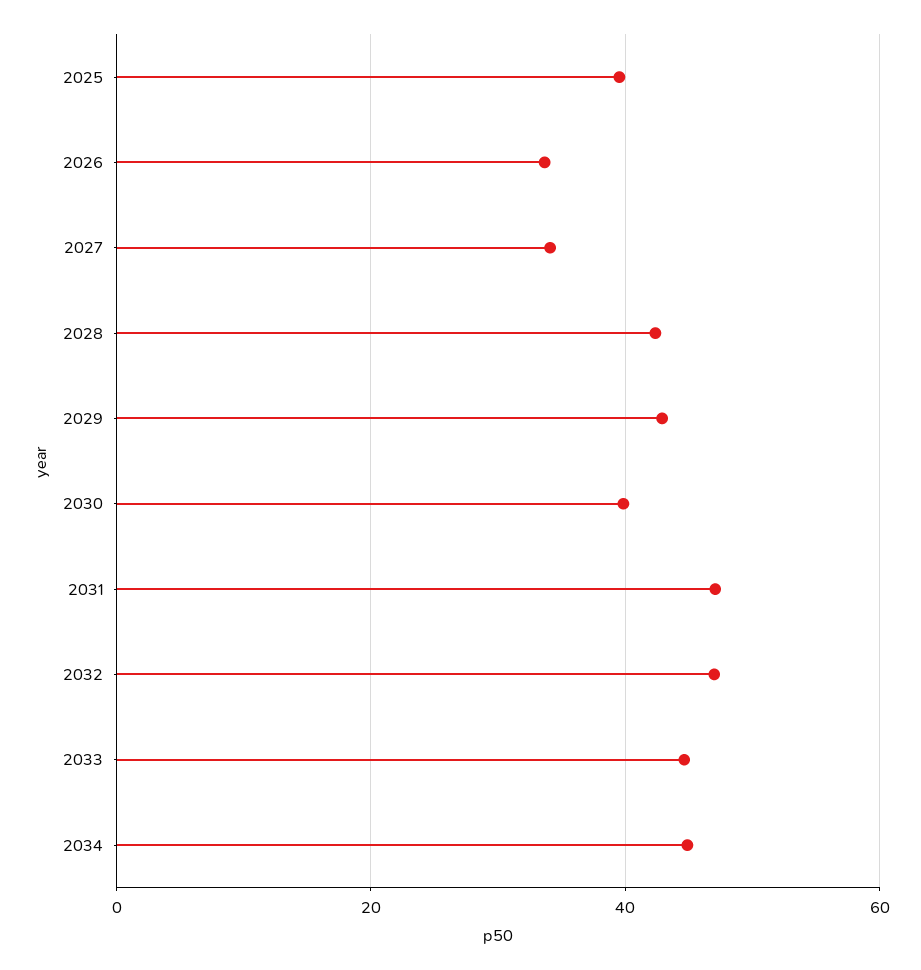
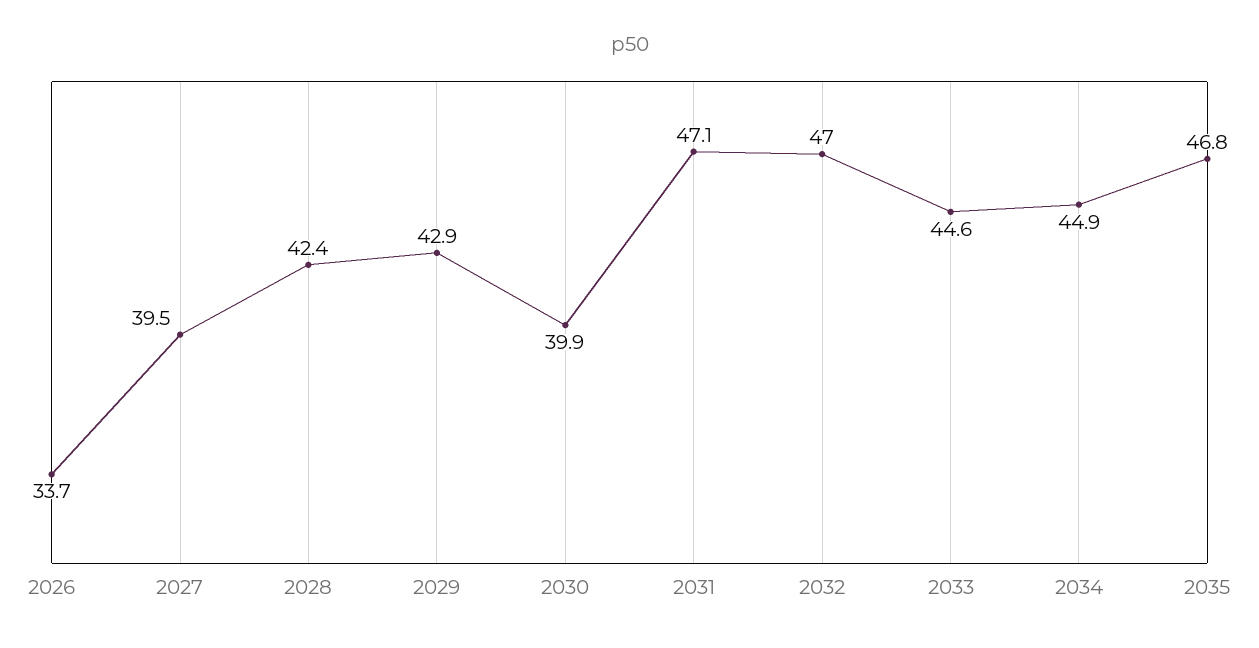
2025: 40 -> none
2027: 34 -> 39.5
2035: none -> 46.8

